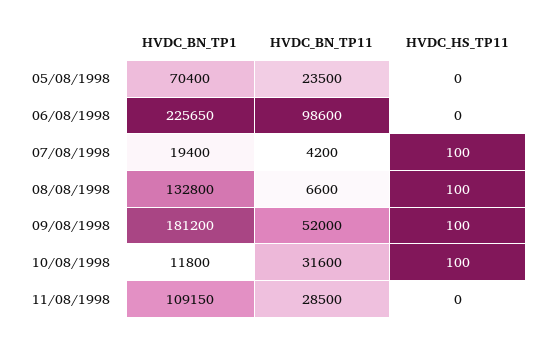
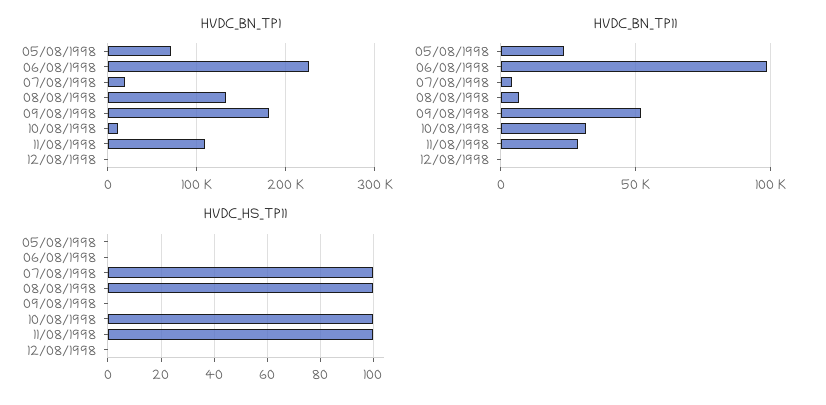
HVDC_HS_TP11, 09/08/1998: 100 -> 0
HVDC_HS_TP11, 11/08/1998: 0 -> 100
HVDC_BN_TP1, 12/08/1998: none -> 0
HVDC_BN_TP11, 12/08/1998: none -> 0
HVDC_HS_TP11, 12/08/1998: none -> 0

